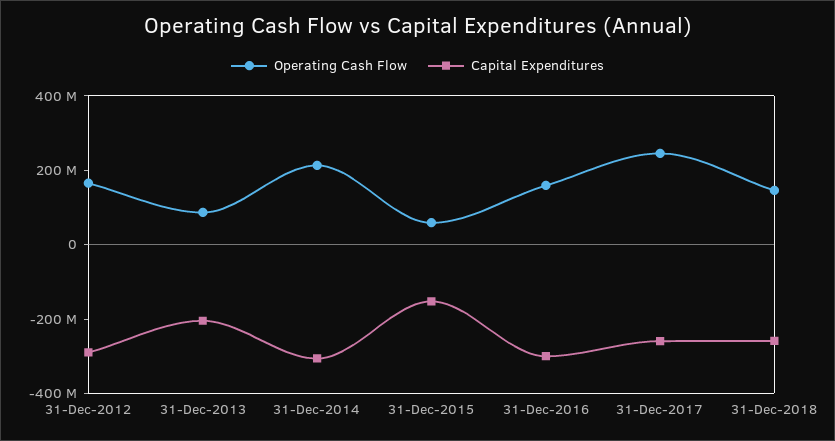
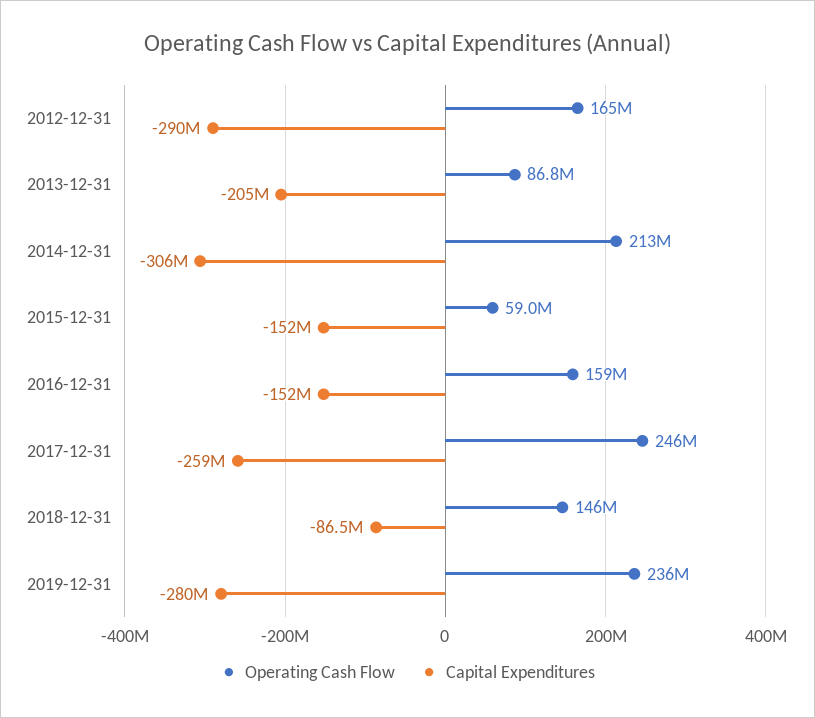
Capital Expenditures, 31-Dec-2016: -300000000 -> -152000000
Capital Expenditures, 31-Dec-2018: -250000000 -> -86500000
Operating Cash Flow, 2019-12-31: none -> 236000000
Capital Expenditures, 2019-12-31: none -> -280000000

